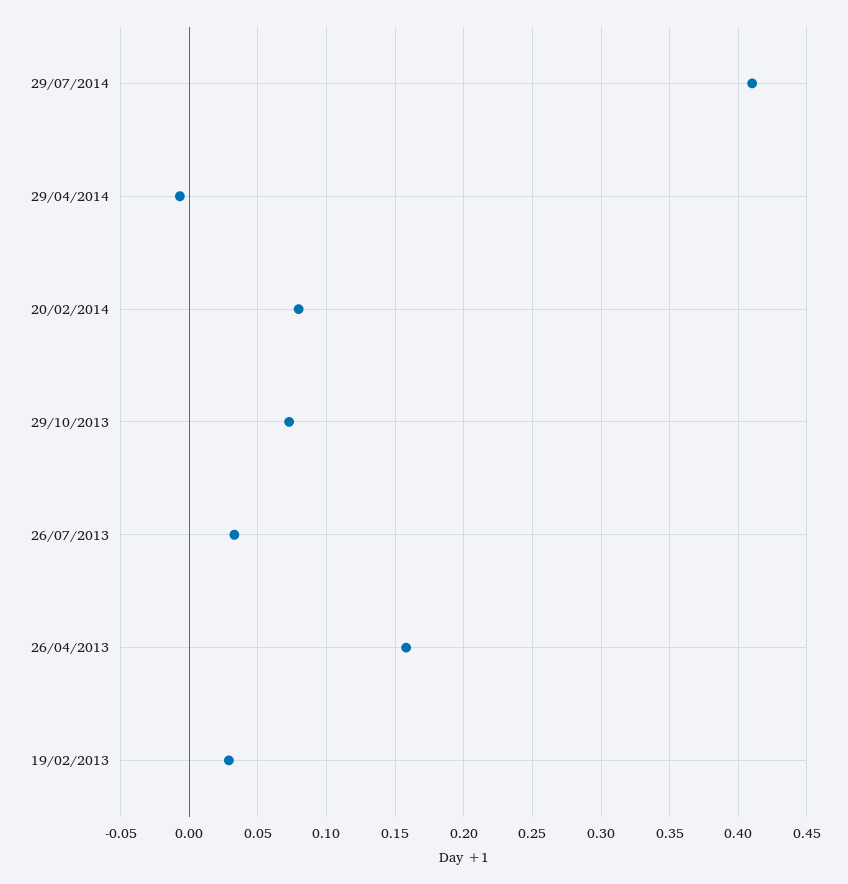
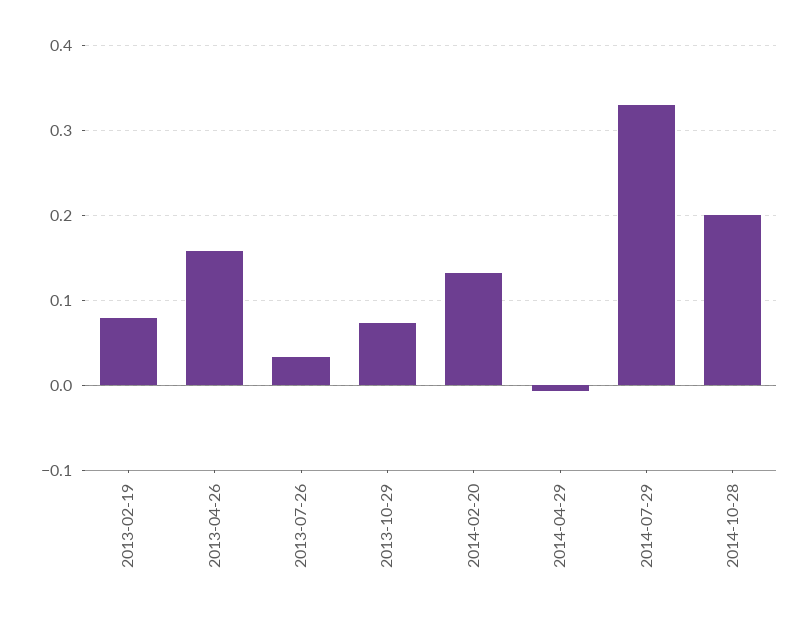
29/07/2014: 0.41 -> 0.33
20/02/2014: 0.08 -> 0.13
19/02/2013: 0.03 -> 0.08
2014-10-28: none -> 0.2

